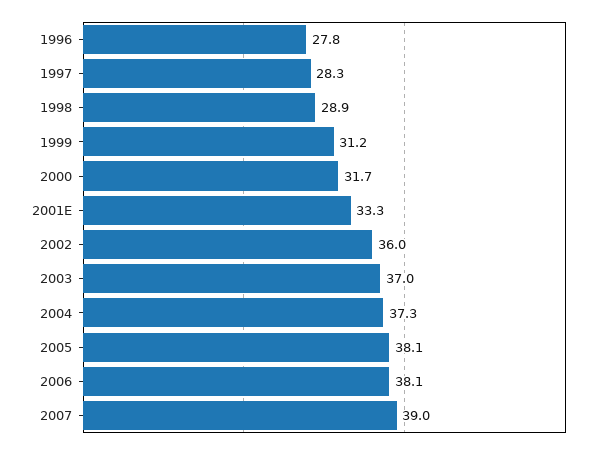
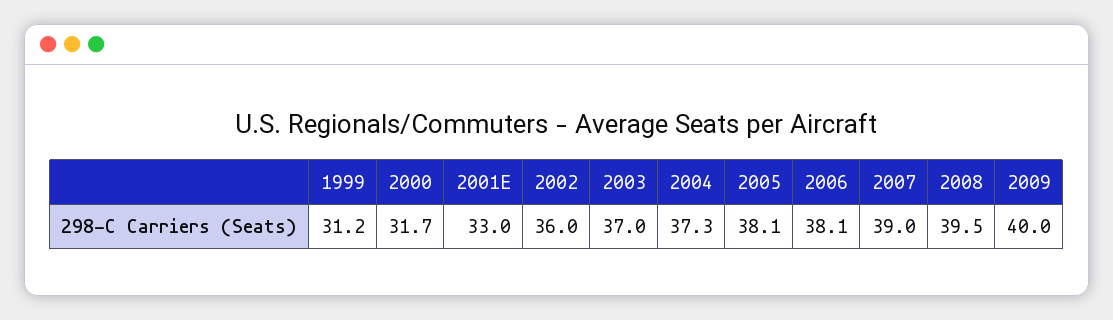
1996: 27.8 -> none
1997: 28.3 -> none
1998: 28.9 -> none
2001E: 33.3 -> 33
2008: none -> 39.5
2009: none -> 40

